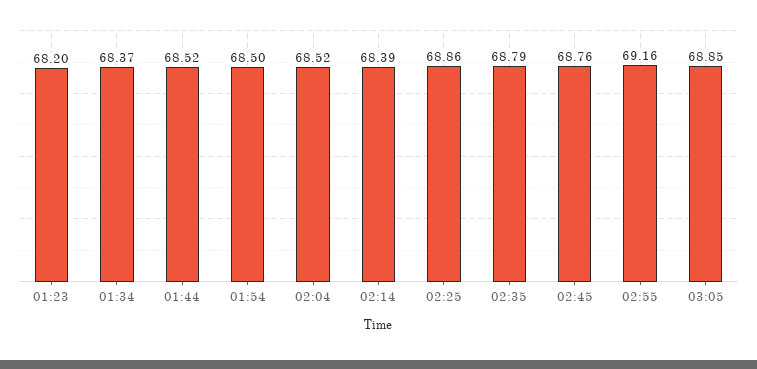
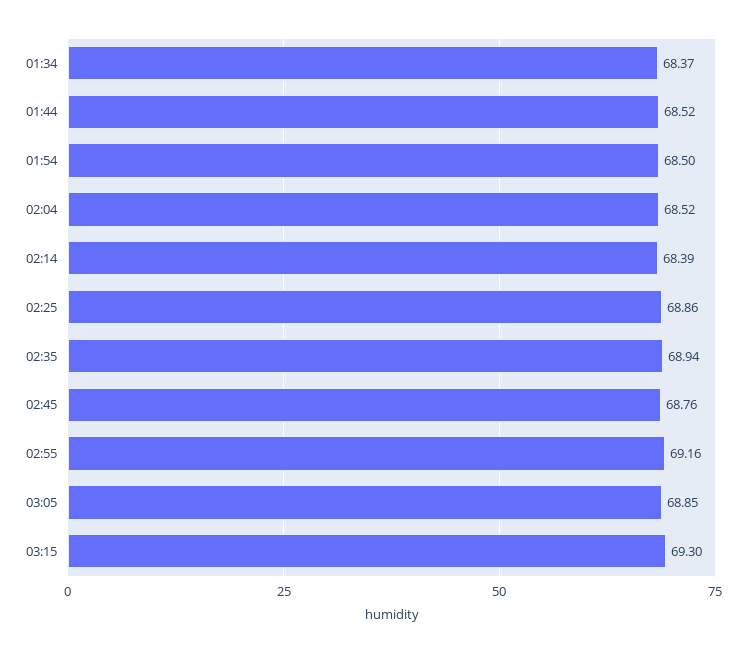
01:23: 68.2 -> none
02:35: 68.79 -> 68.94
03:15: none -> 69.3

